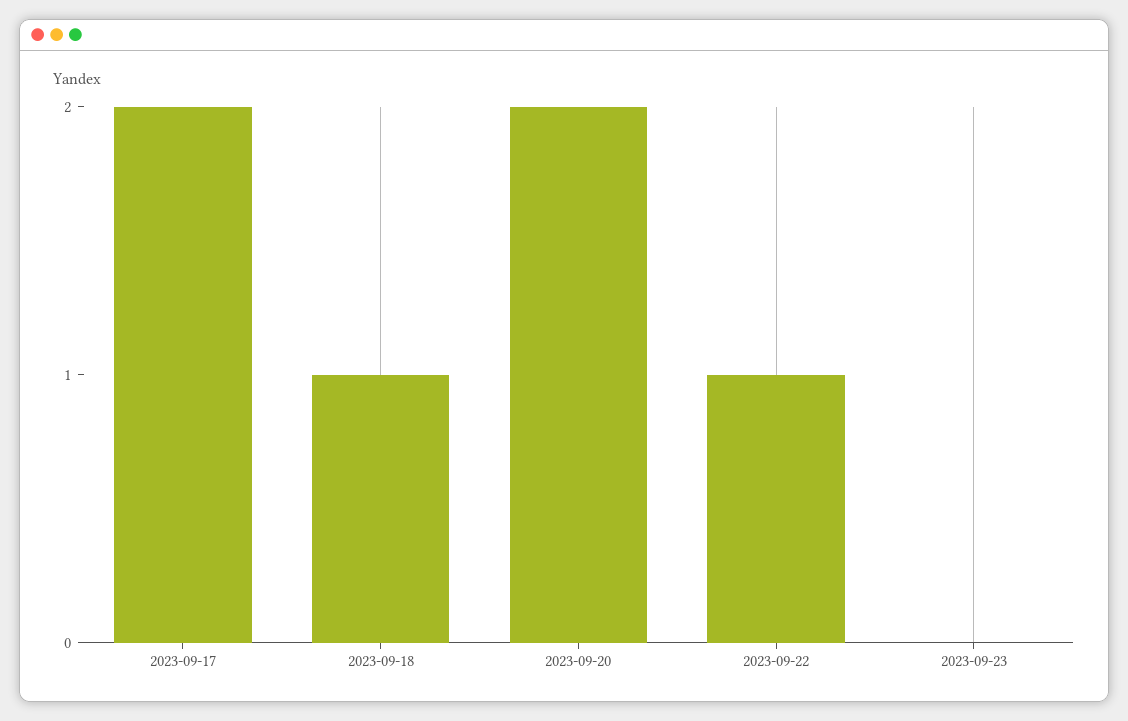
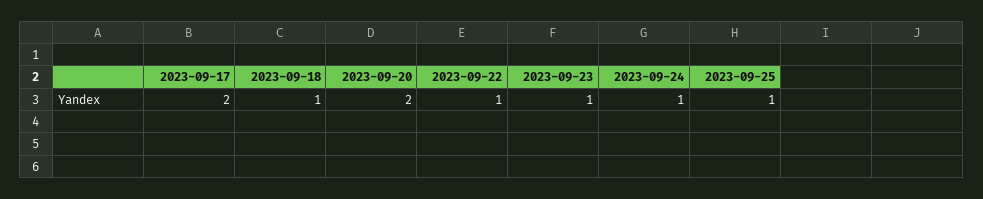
2023-09-23: 0 -> 1
2023-09-24: none -> 1
2023-09-25: none -> 1

